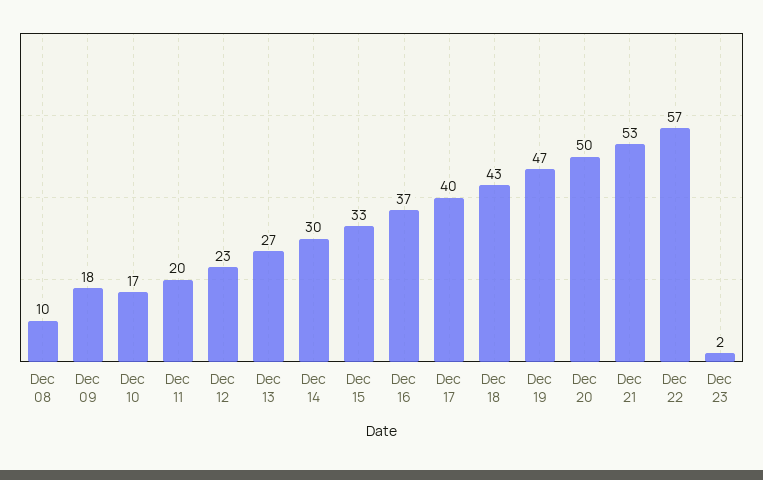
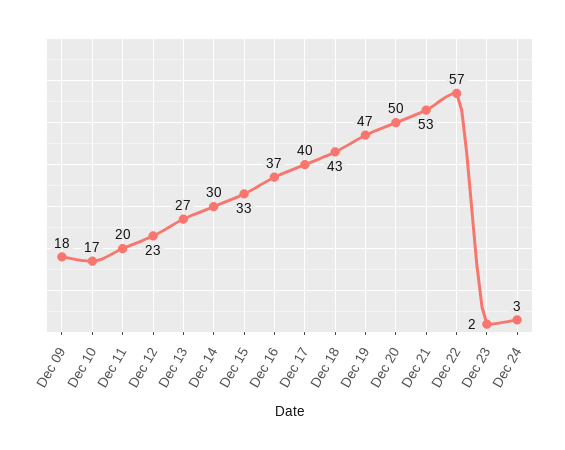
Dec 08: 10 -> none
Dec 24: none -> 3

